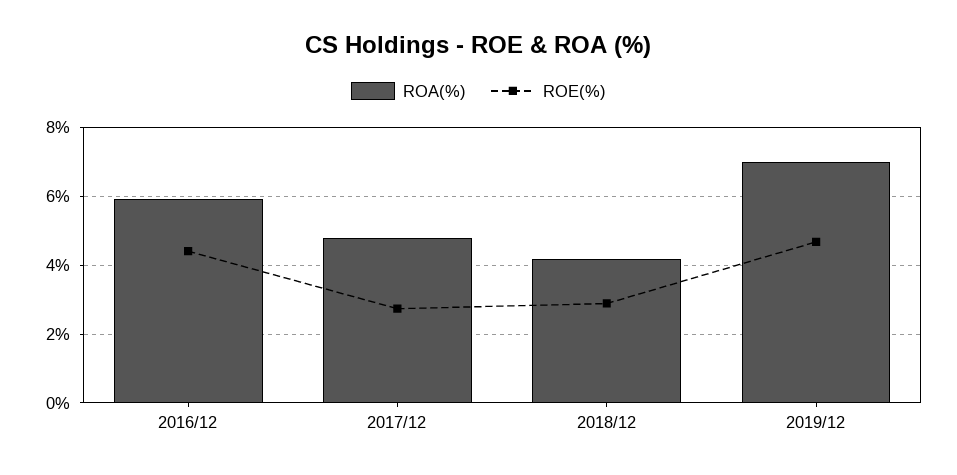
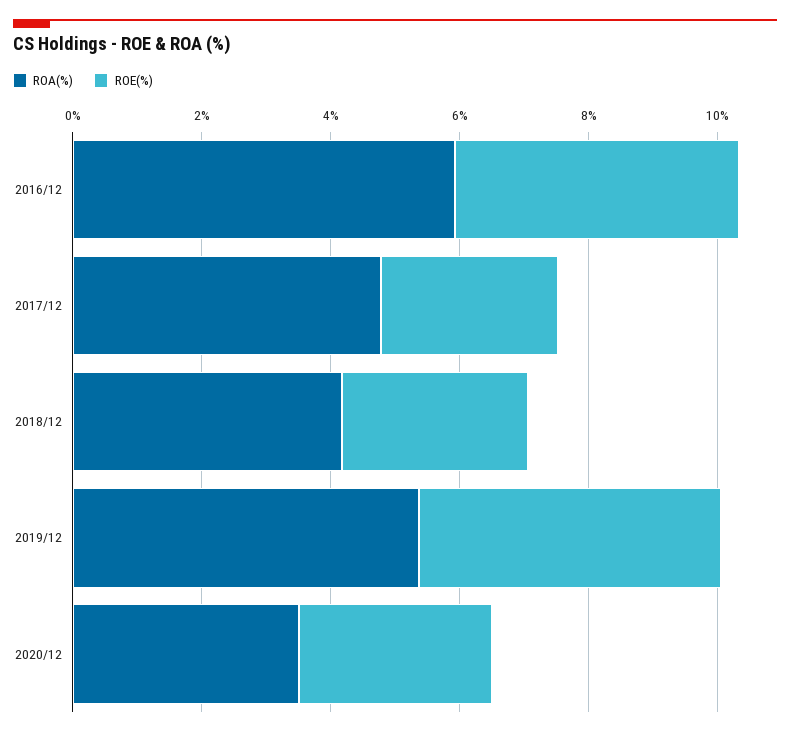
ROA(%), 2019/12: 7 -> 5.5
ROA(%), 2020/12: none -> 3.5
ROE(%), 2020/12: none -> 3

